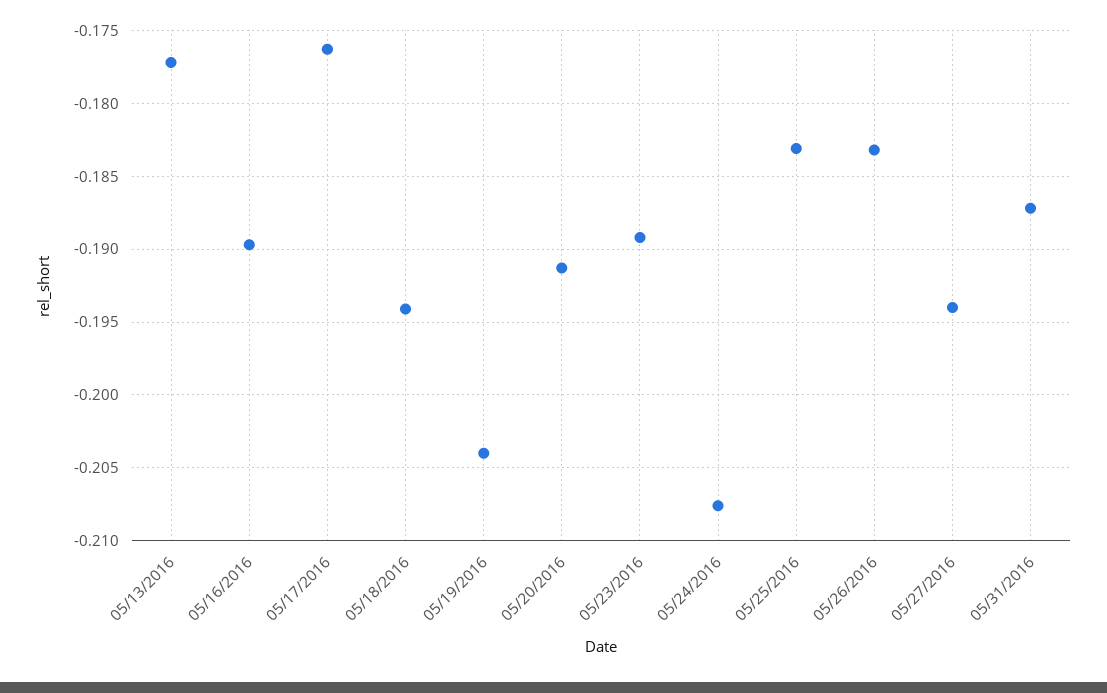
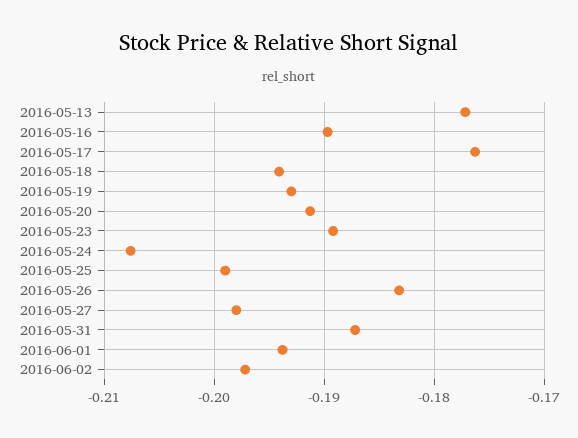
05/19/2016: -0.204 -> -0.193
05/25/2016: -0.183 -> -0.199
05/27/2016: -0.194 -> -0.198
2016-06-01: none -> -0.194
2016-06-02: none -> -0.197

